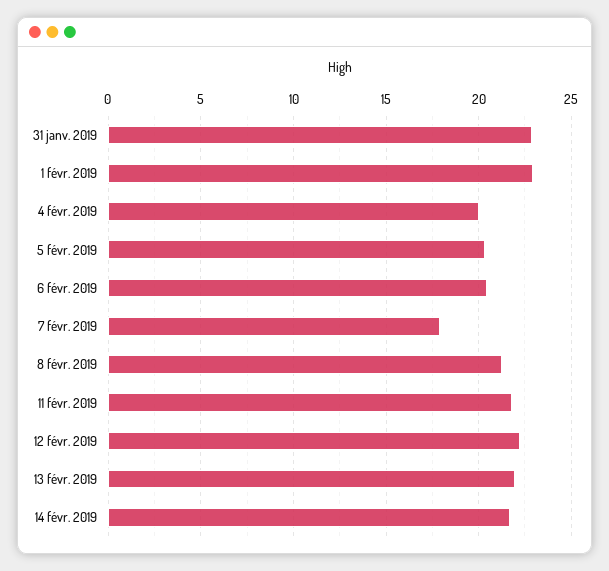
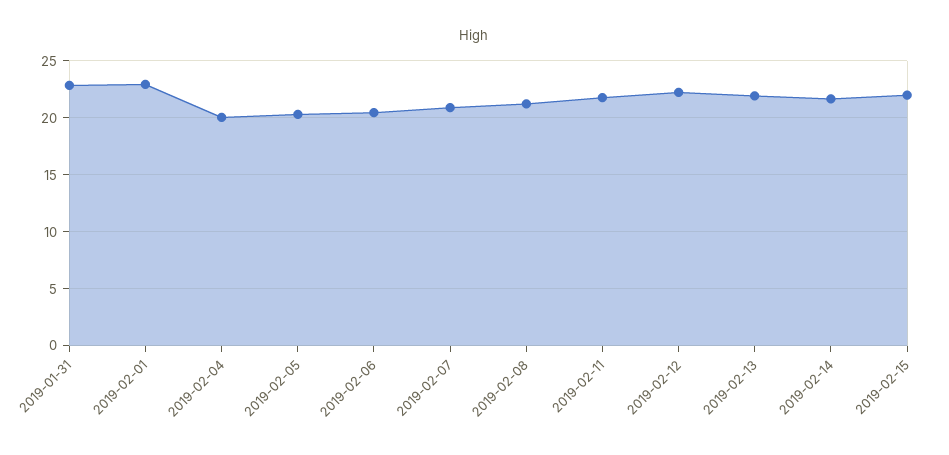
7 févr. 2019: 18 -> 21
2019-02-15: none -> 22

